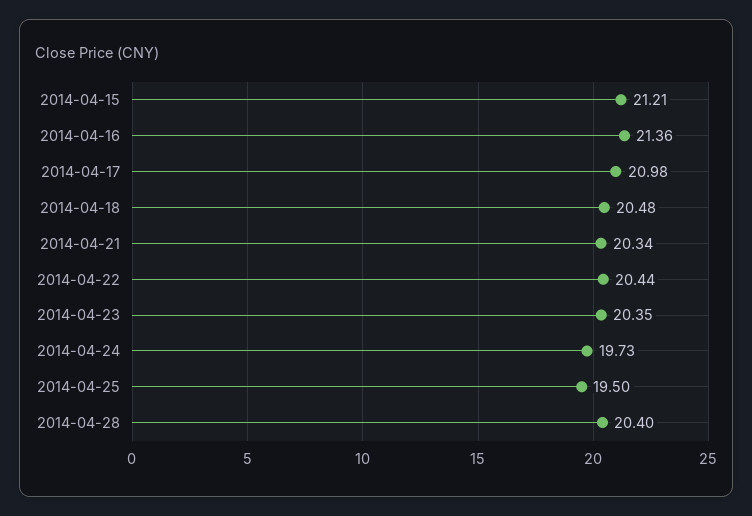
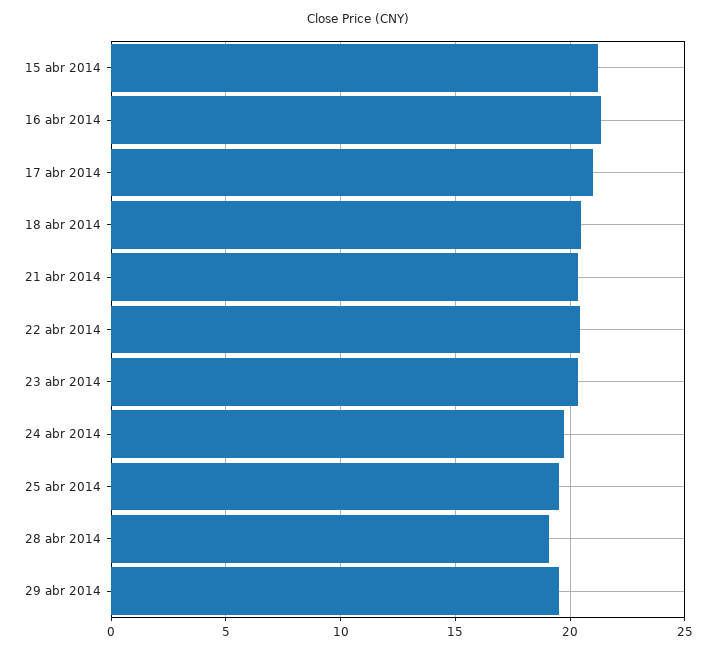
2014-04-28: 20.4 -> 19
29 abr 2014: none -> 19.5

